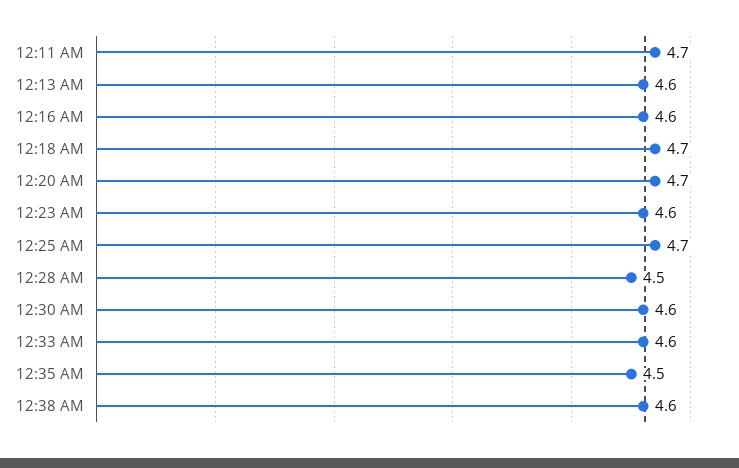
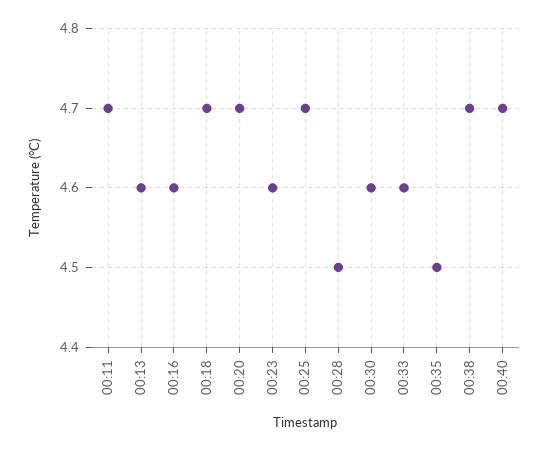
12:38 AM: 4.6 -> 4.7
00:40: none -> 4.7

